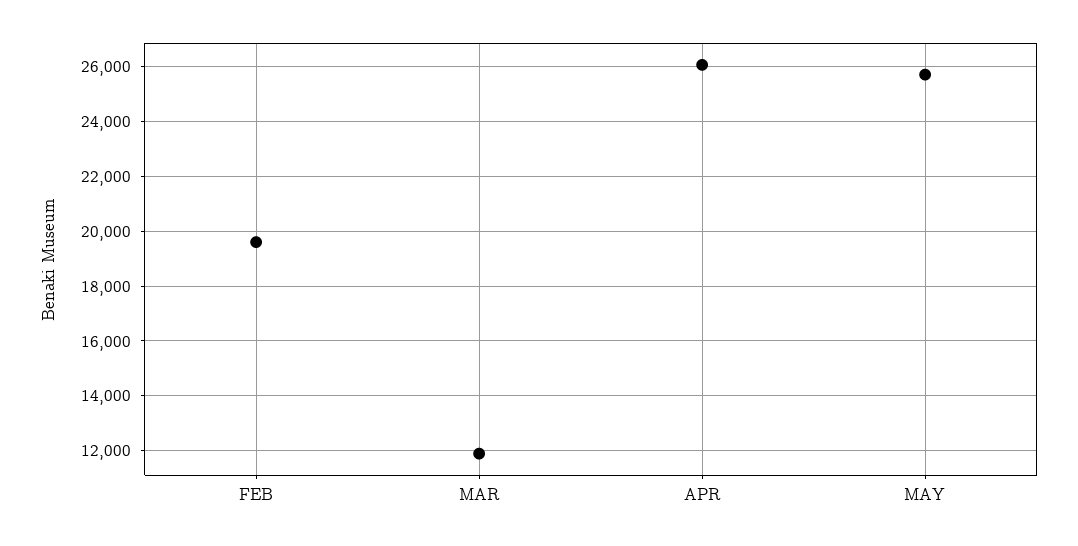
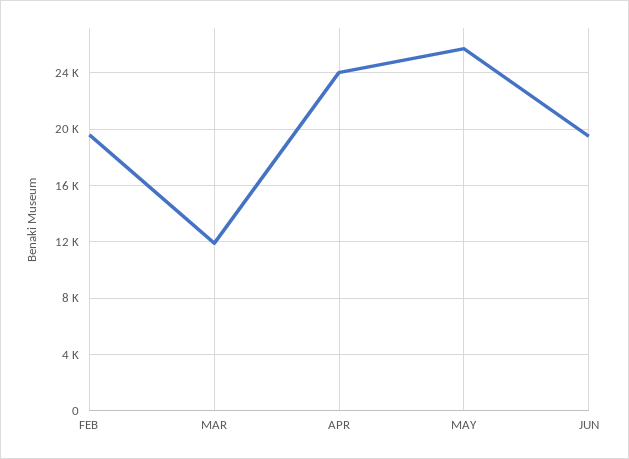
APR: 26000 -> 24000
JUN: none -> 19500

